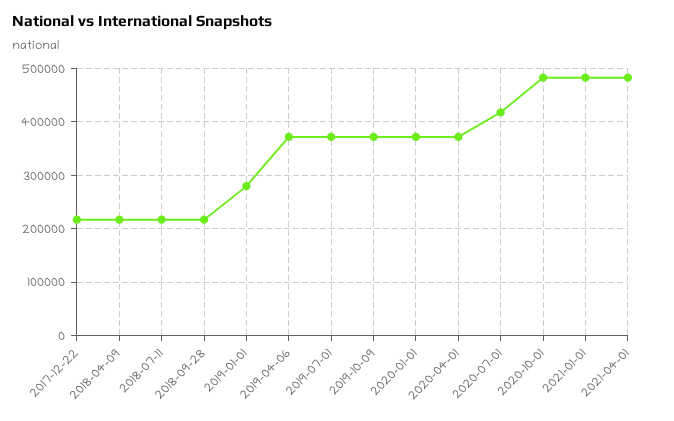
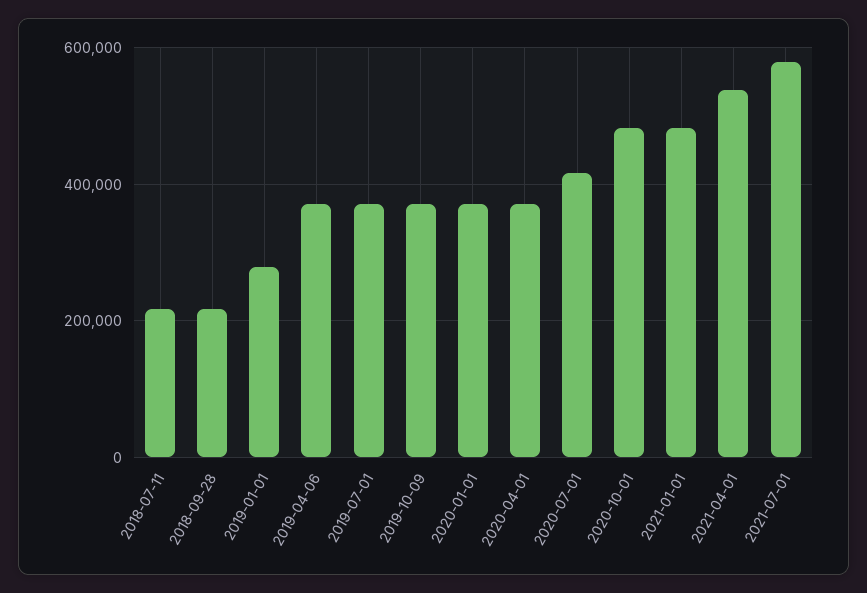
2017-12-22: 220000 -> none
2018-04-09: 220000 -> none
2021-04-01: 480000 -> 540000
2021-07-01: none -> 580000

